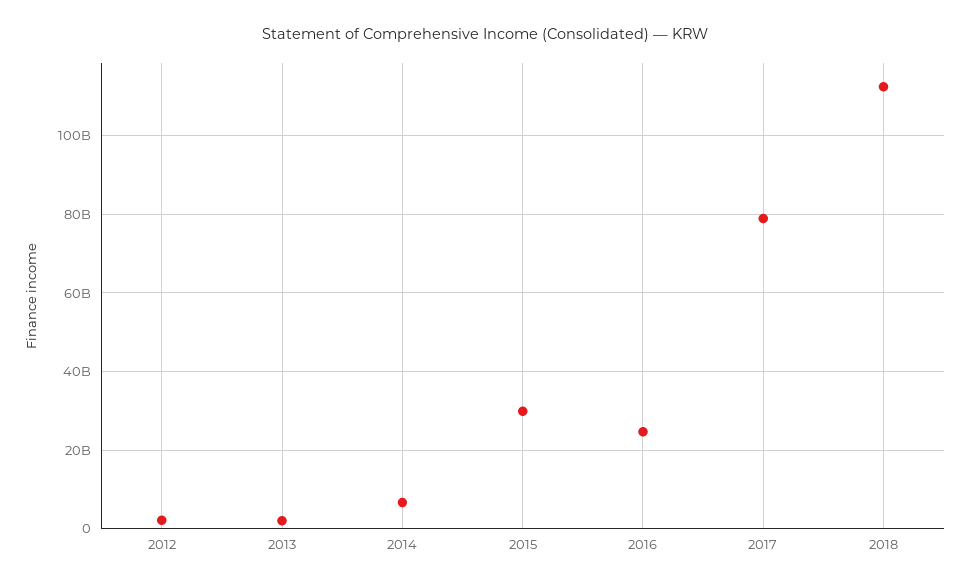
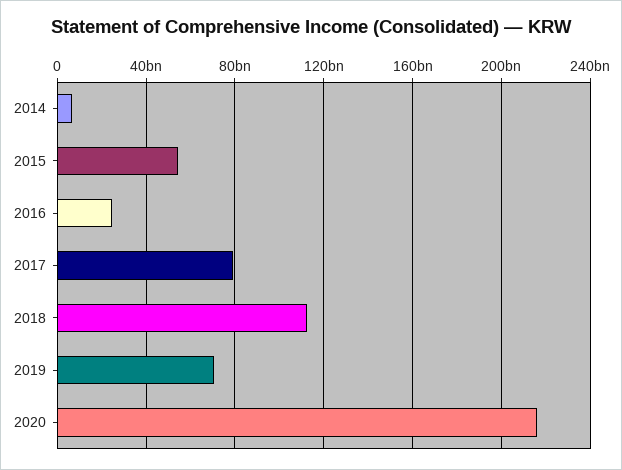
2012: 2000000000 -> none
2013: 2000000000 -> none
2015: 30000000000 -> 55000000000
2019: none -> 70000000000
2020: none -> 215000000000

